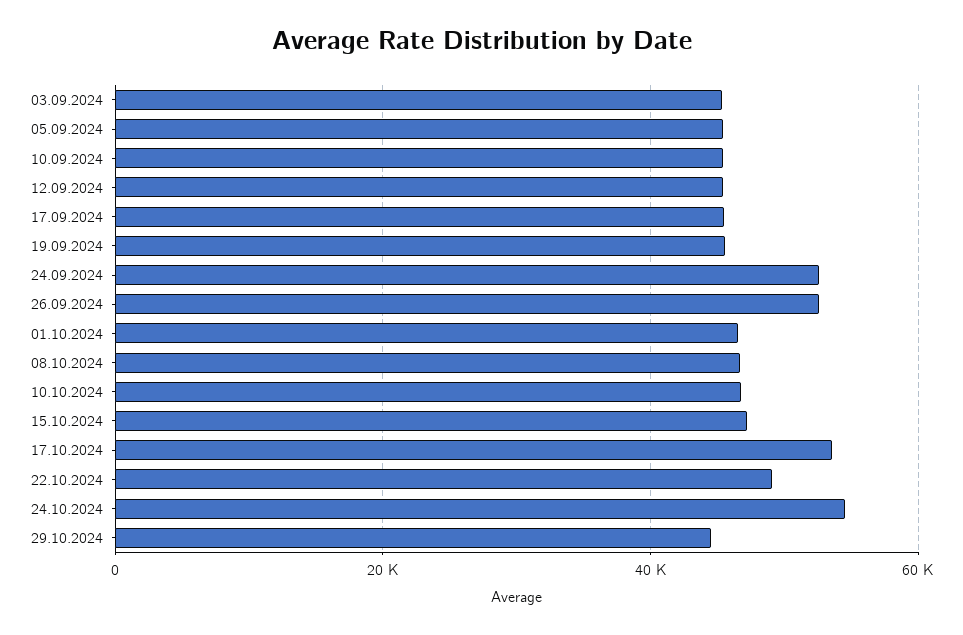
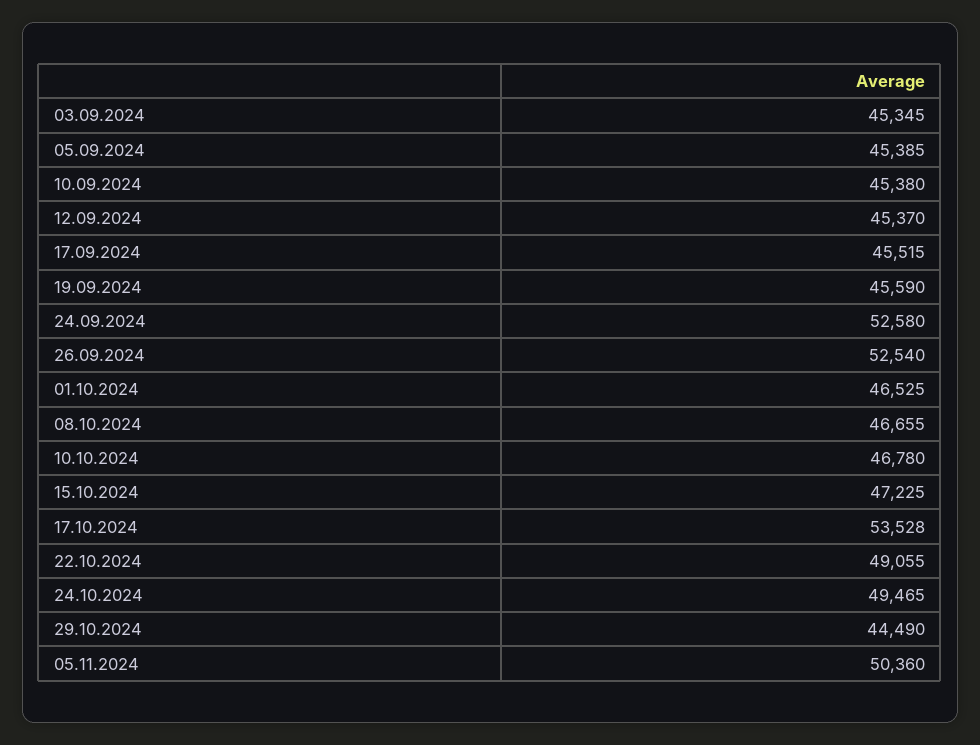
24.10.2024: 54000 -> 49465
05.11.2024: none -> 50360

